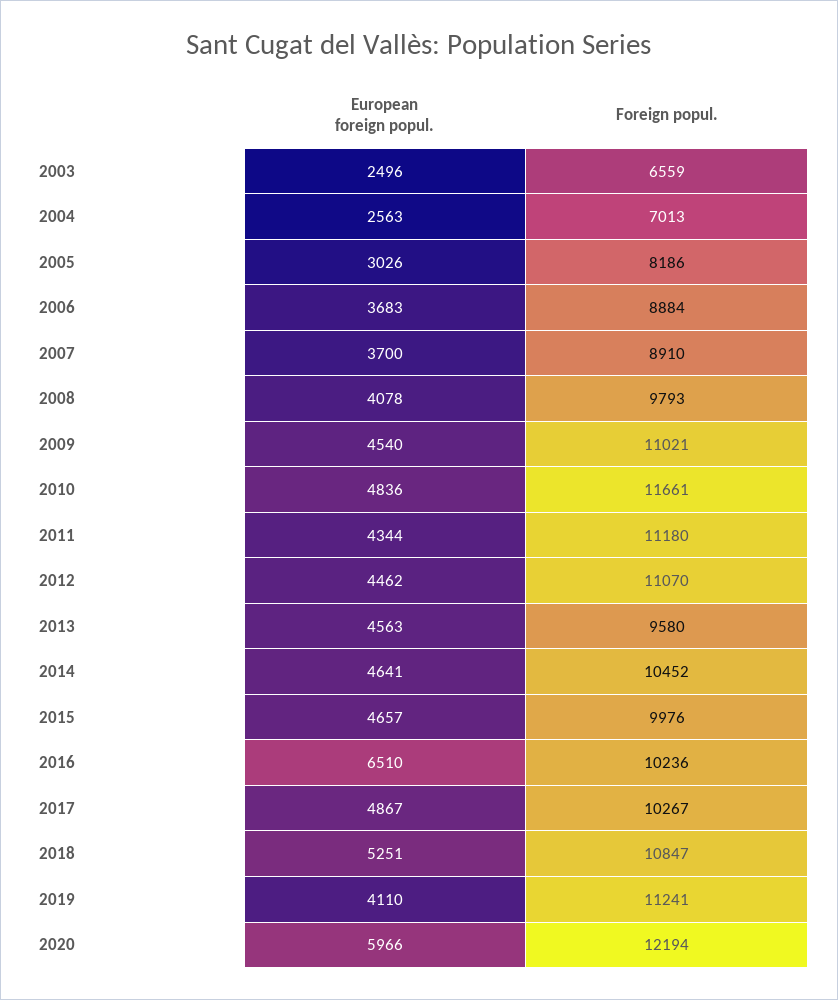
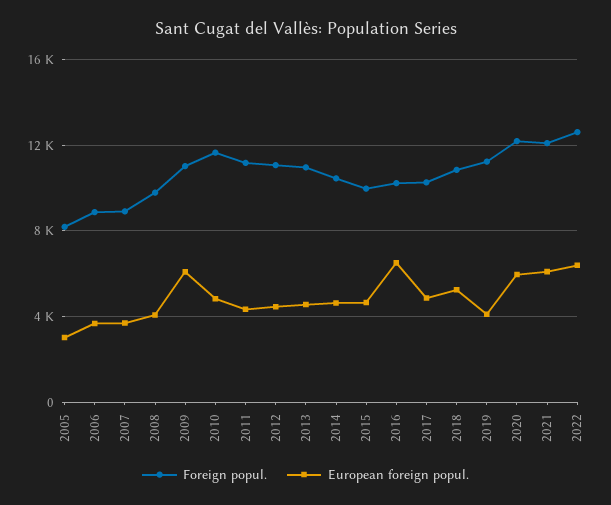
European foreign popul., 2003: 2496 -> none
Foreign popul., 2003: 6559 -> none
European foreign popul., 2004: 2563 -> none
Foreign popul., 2004: 7013 -> none
European foreign popul., 2009: 4540 -> 6000
Foreign popul., 2013: 9580 -> 11000
Foreign popul., 2021: none -> 12000
European foreign popul., 2021: none -> 6000
Foreign popul., 2022: none -> 12500
European foreign popul., 2022: none -> 6500

